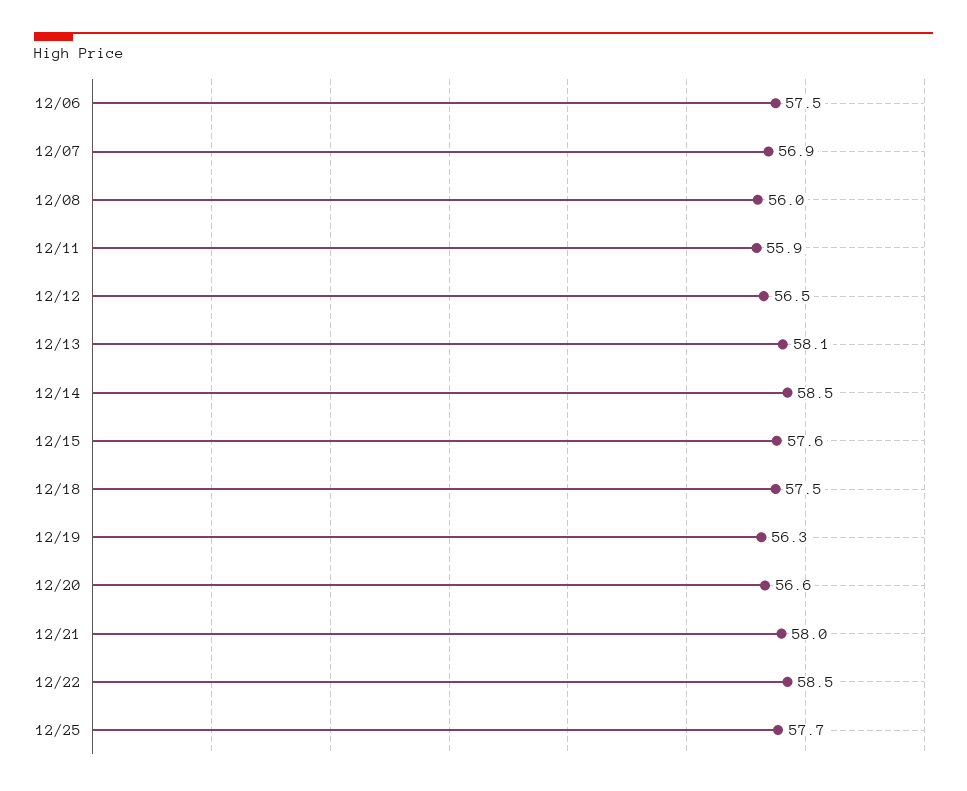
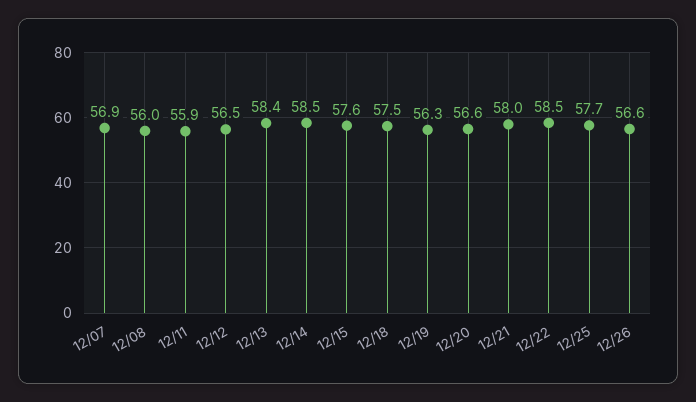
12/06: 57.5 -> none
12/13: 58.1 -> 58.4
12/26: none -> 56.6

